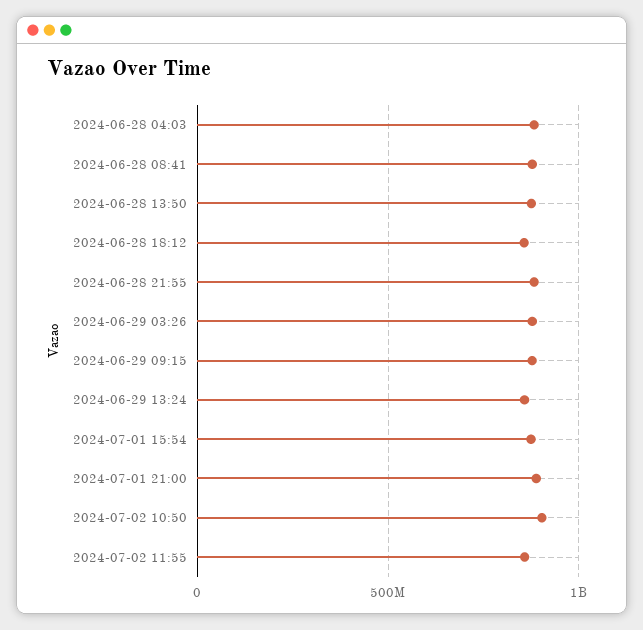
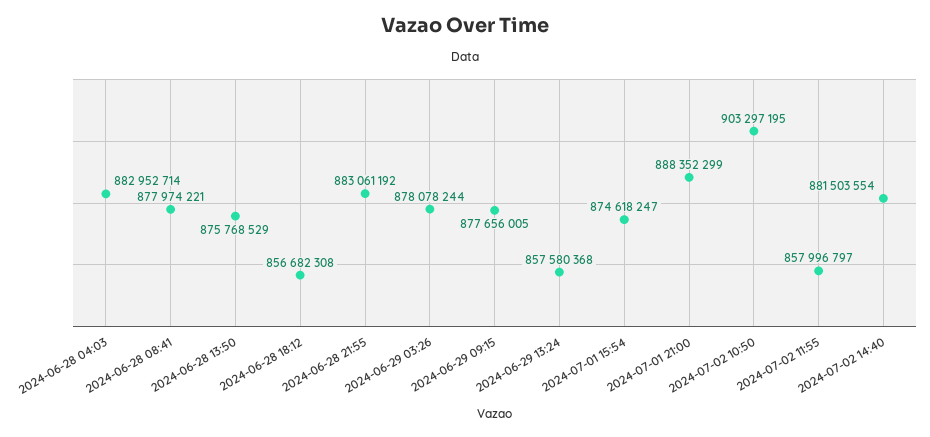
2024-07-02 14:40: none -> 881503554

